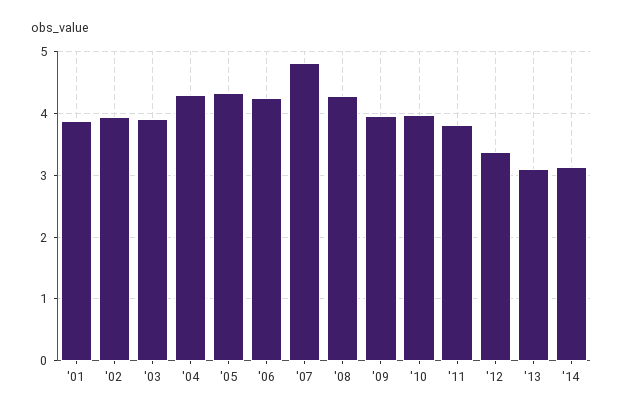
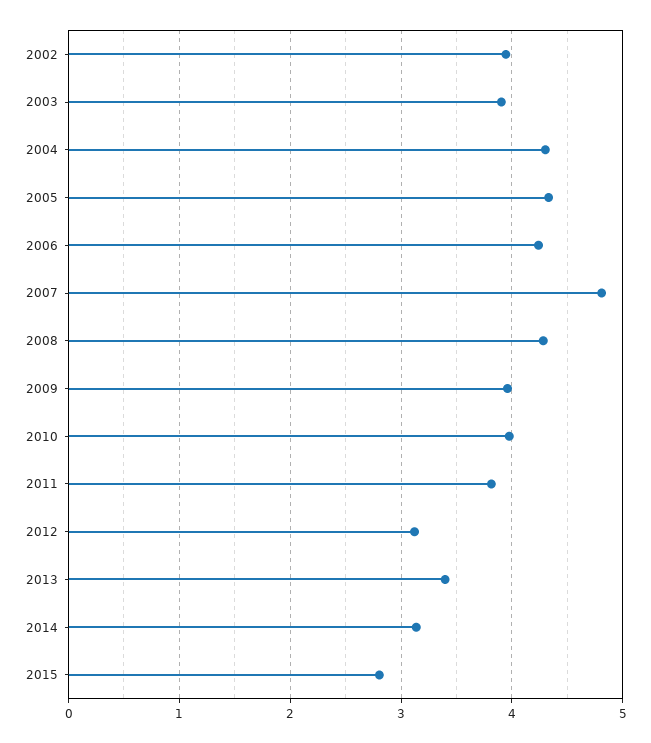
'01: 3.9 -> none
'12: 3.4 -> 3.1
'13: 3.1 -> 3.4
2015: none -> 2.8

